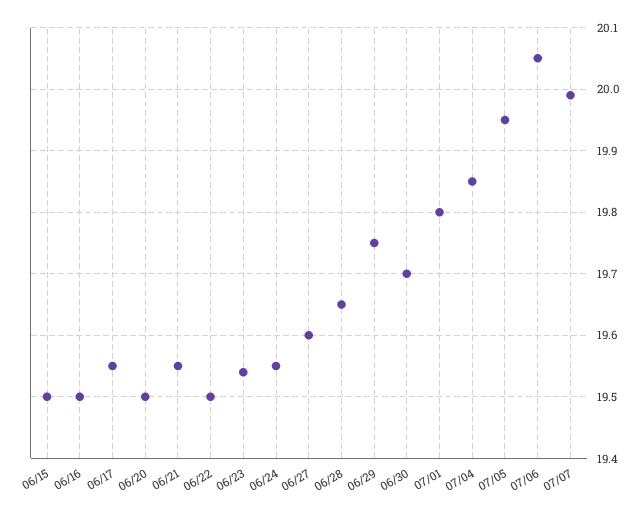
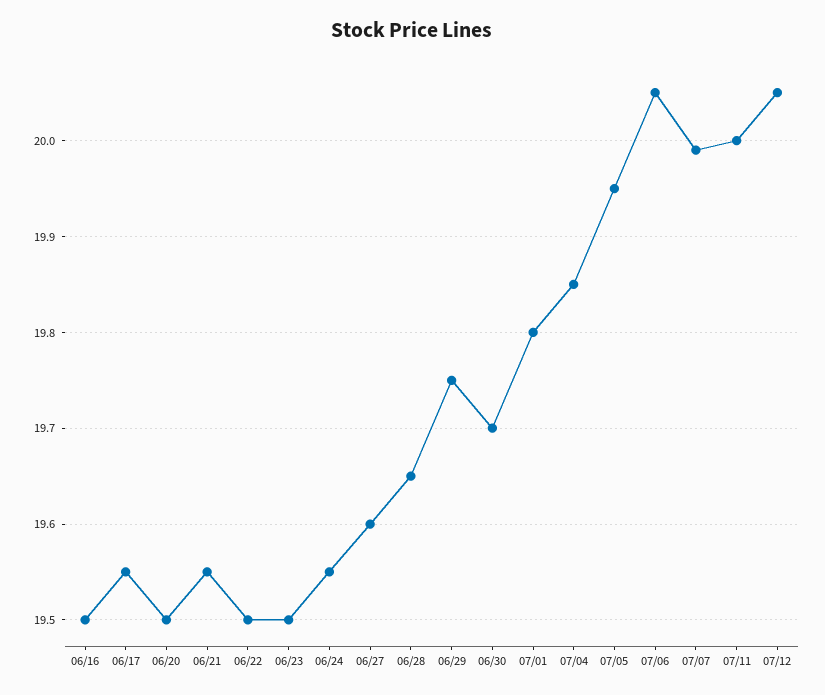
06/15: 19.5 -> none
06/23: 19.54 -> 19.5
07/11: none -> 20
07/12: none -> 20.05

